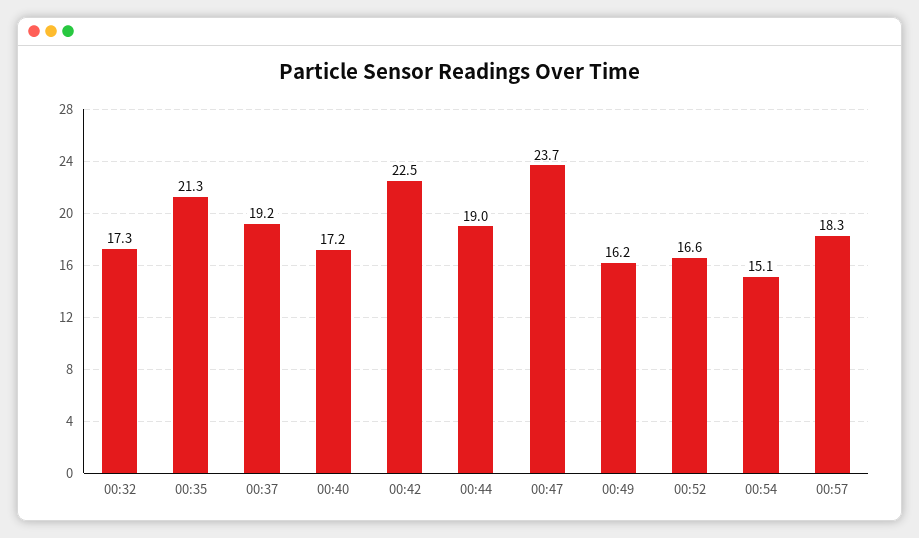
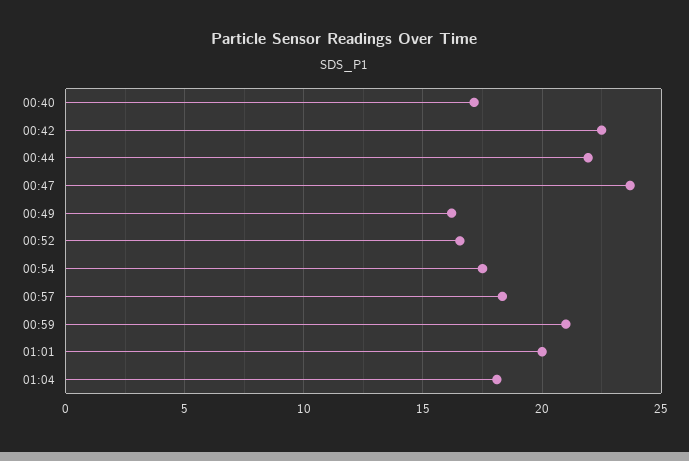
00:32: 17.3 -> none
00:35: 21.3 -> none
00:37: 19.2 -> none
00:44: 19 -> 22
00:54: 15.1 -> 17.5
00:59: none -> 21
01:01: none -> 20
01:04: none -> 18

